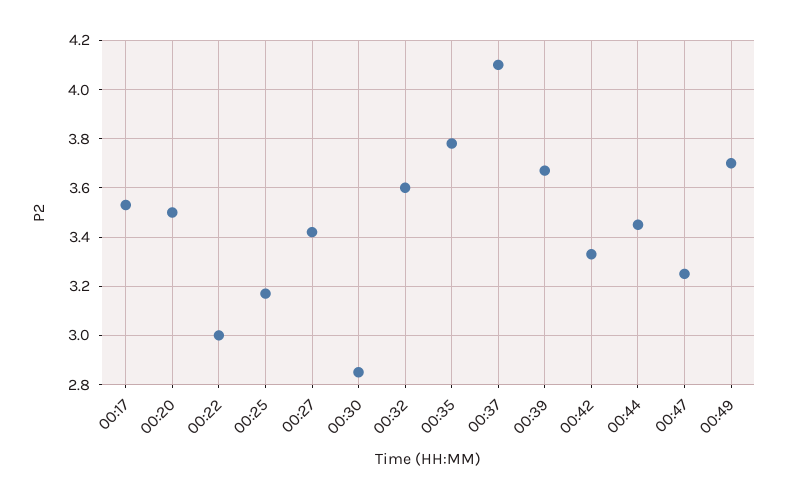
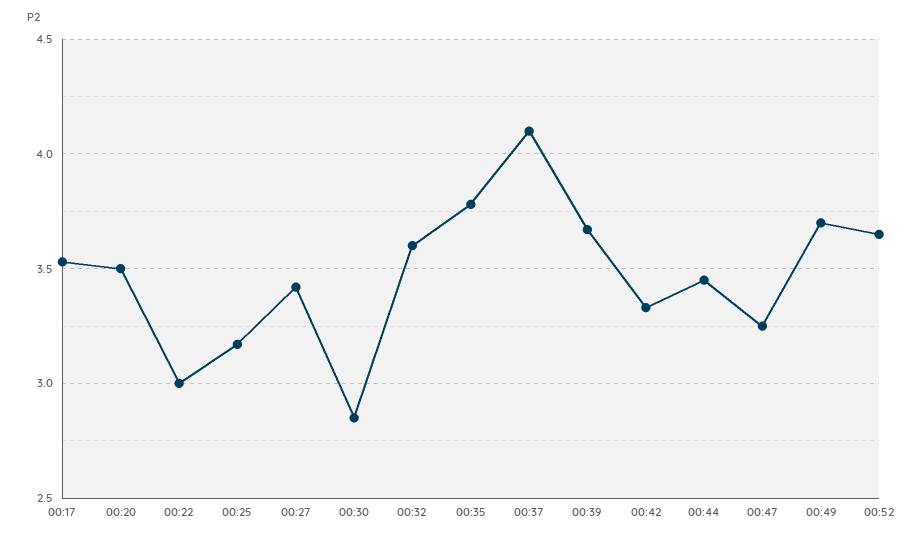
00:52: none -> 3.65

